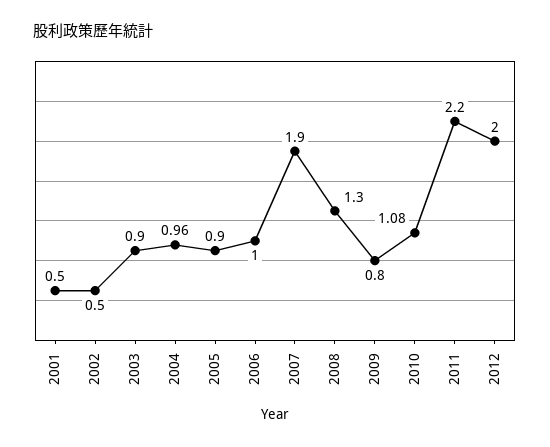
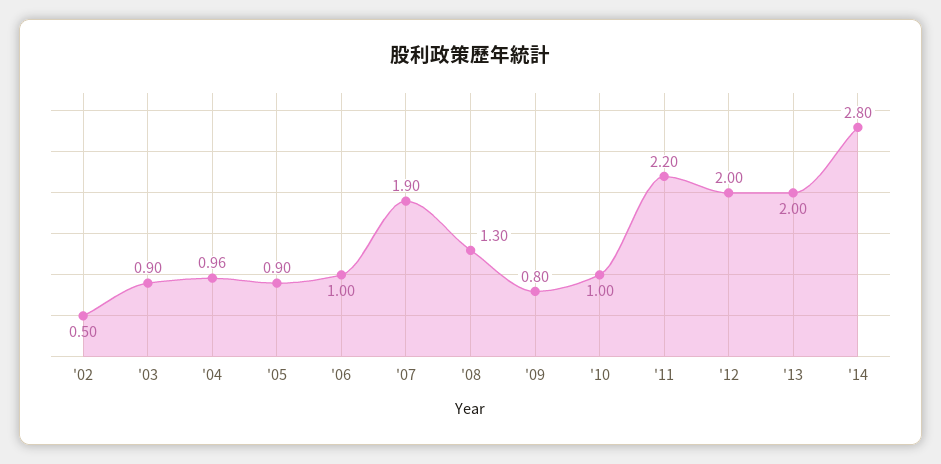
2001: 0.5 -> none
2010: 1.08 -> 1
'13: none -> 2
'14: none -> 2.8

